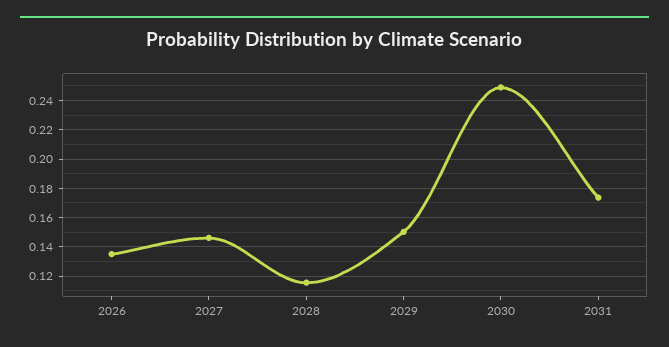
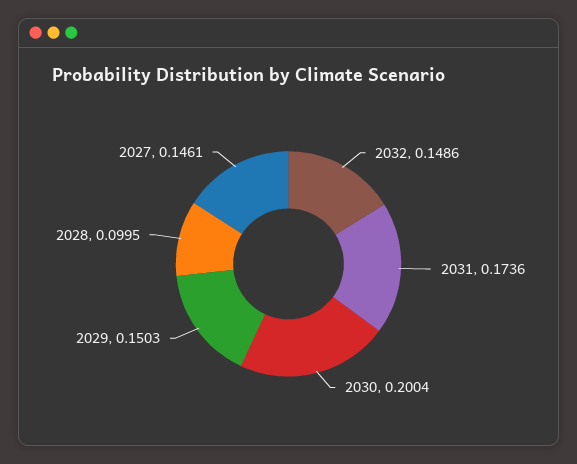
2026: 0.135 -> none
2028: 0.115 -> 0.0995
2030: 0.25 -> 0.2004
2032: none -> 0.1486

